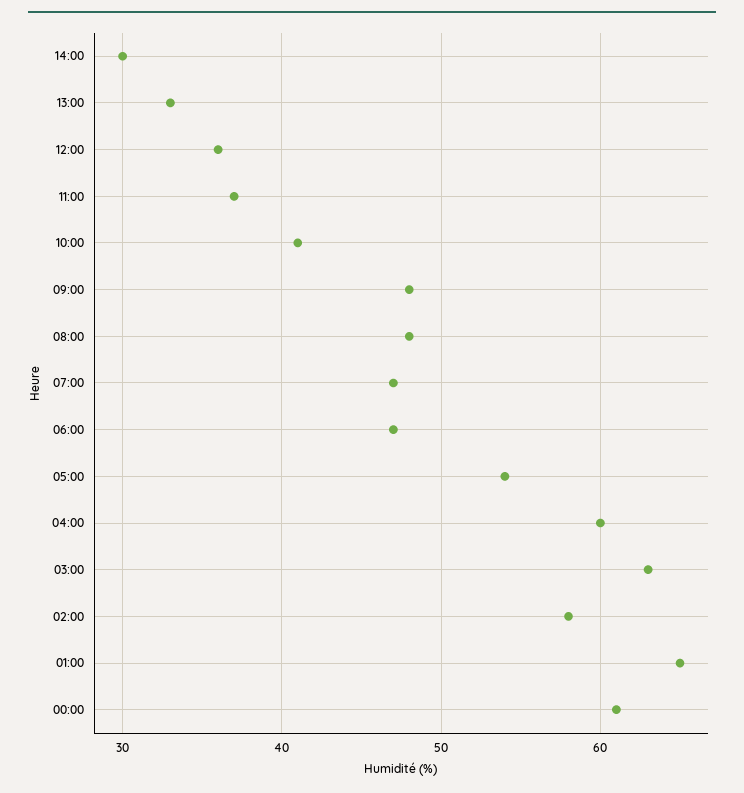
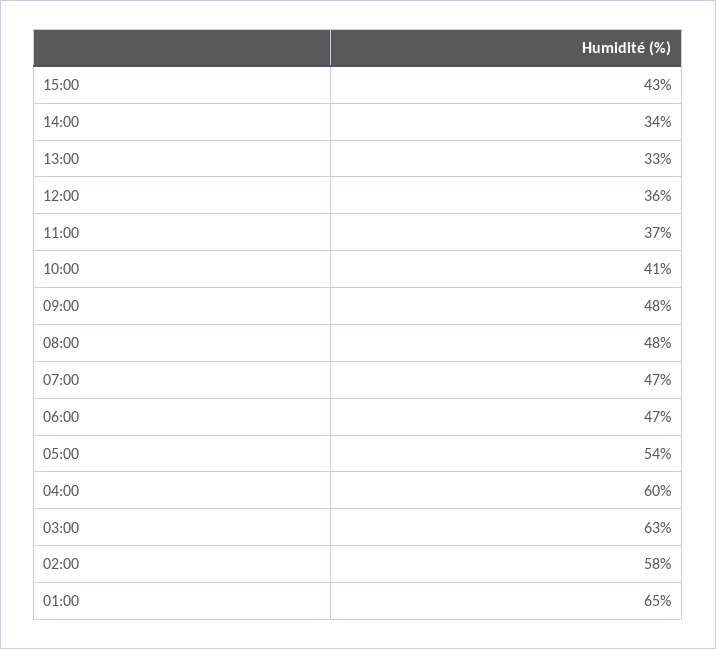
14:00: 30 -> 34
00:00: 61 -> none
15:00: none -> 43

